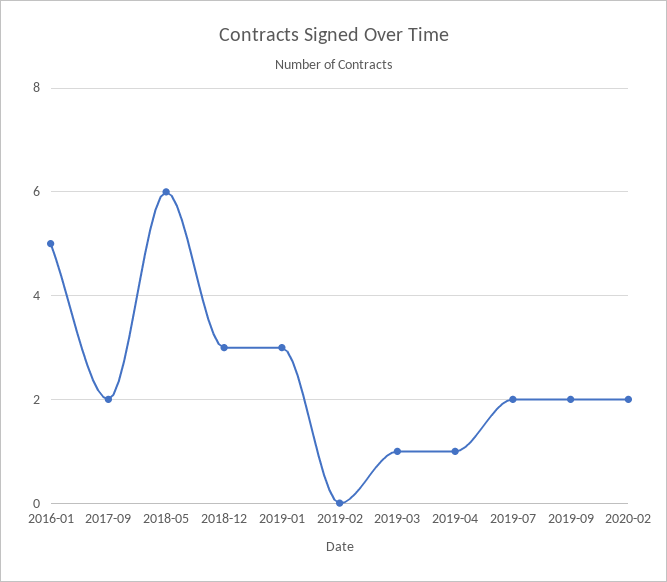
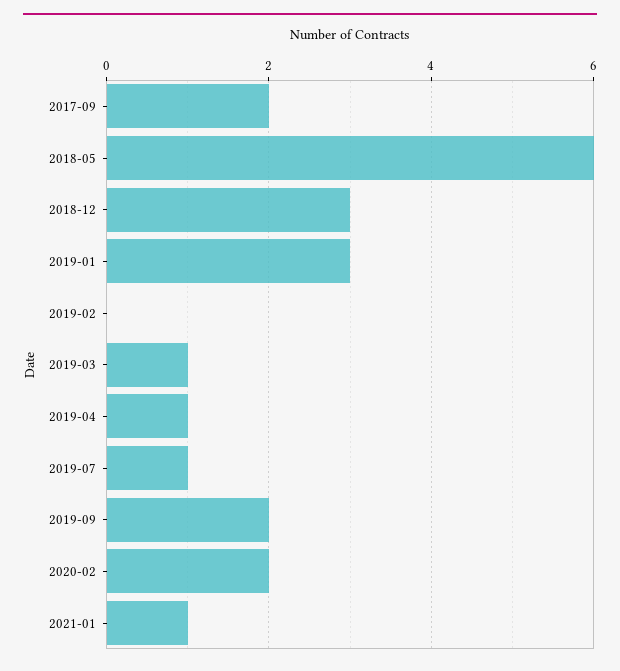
2016-01: 5 -> none
2019-07: 2 -> 1
2021-01: none -> 1

